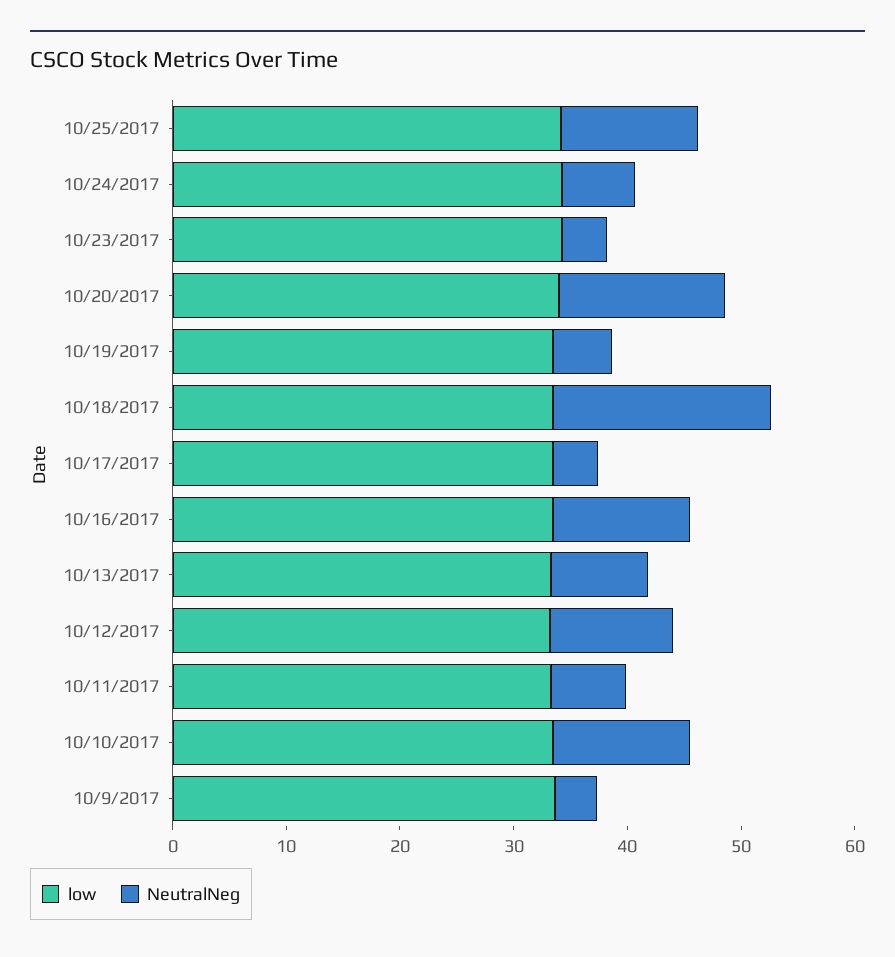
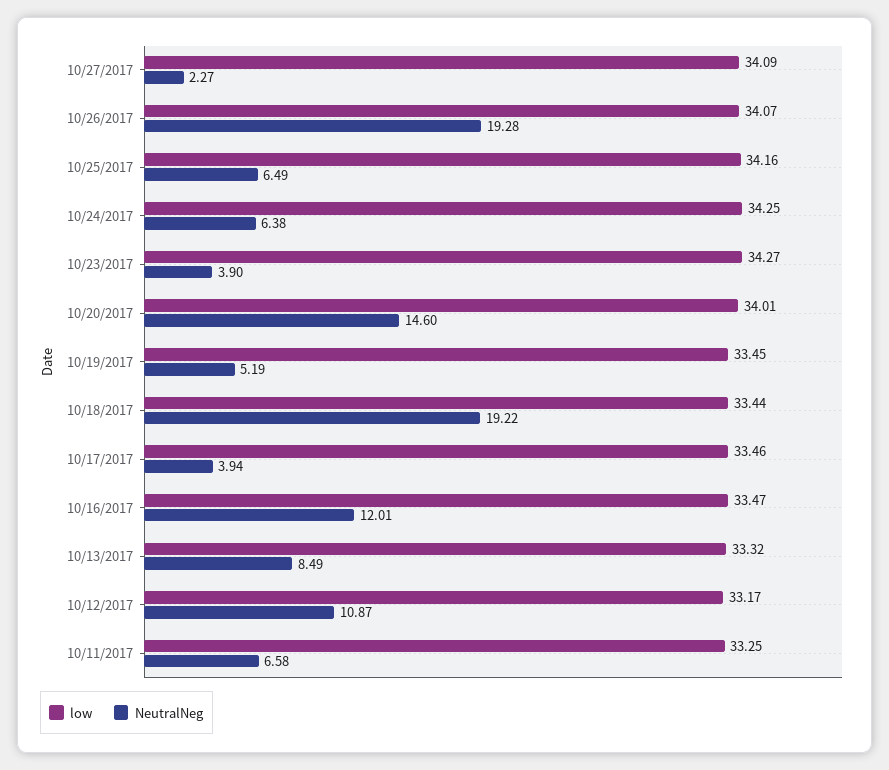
NeutralNeg, 10/25/2017: 12 -> 6.49
low, 10/10/2017: 34 -> none
NeutralNeg, 10/10/2017: 12 -> none
low, 10/9/2017: 34 -> none
NeutralNeg, 10/9/2017: 4 -> none
low, 10/27/2017: none -> 34.09
NeutralNeg, 10/27/2017: none -> 2.27
low, 10/26/2017: none -> 34.07
NeutralNeg, 10/26/2017: none -> 19.28

